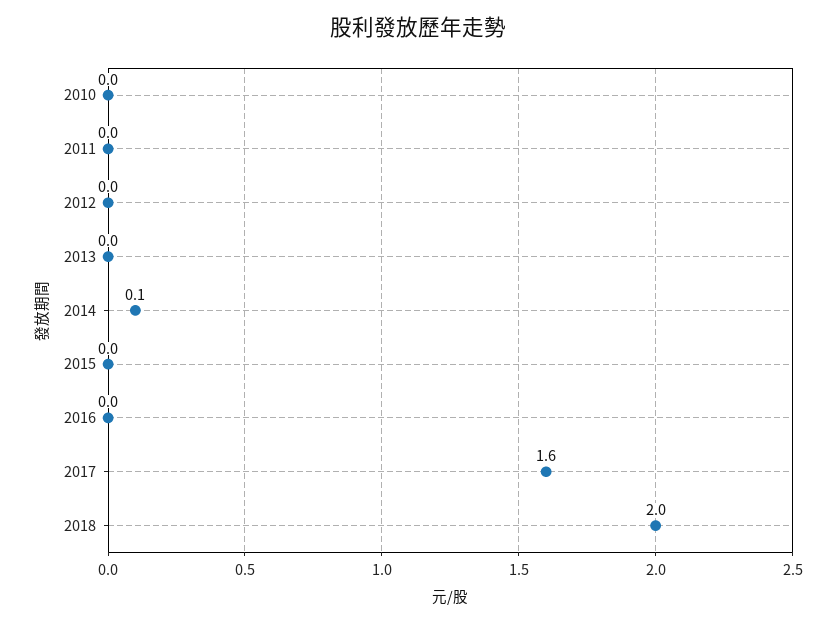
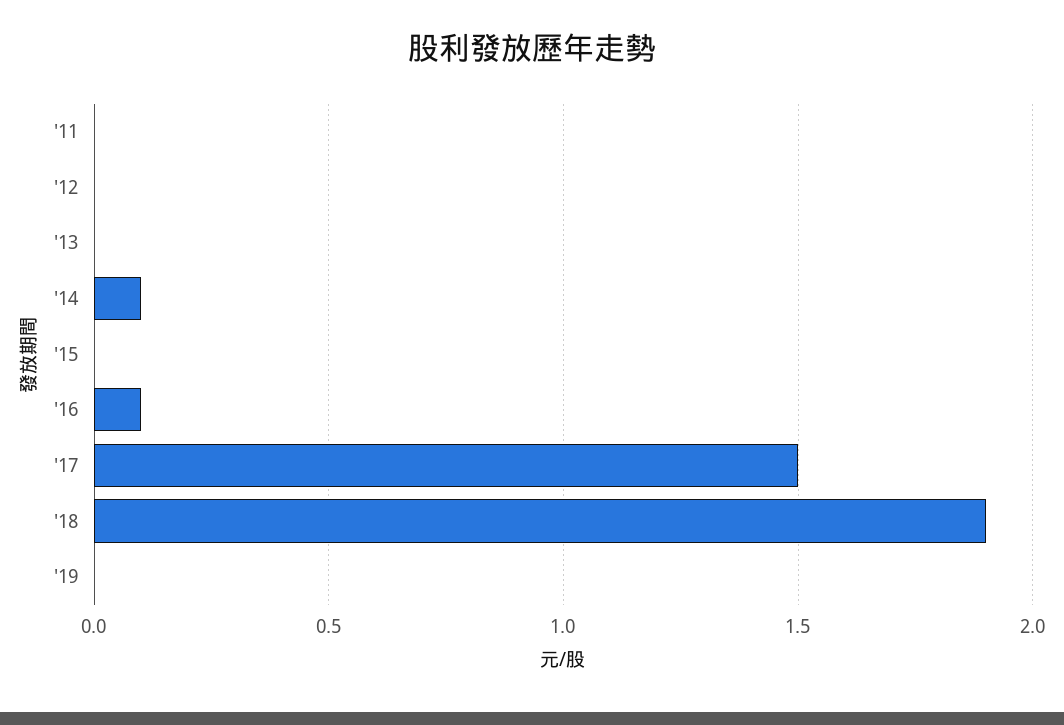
2010: 0 -> none
2016: 0 -> 0.1
2017: 1.6 -> 1.5
2018: 2 -> 1.9
'19: none -> 0

